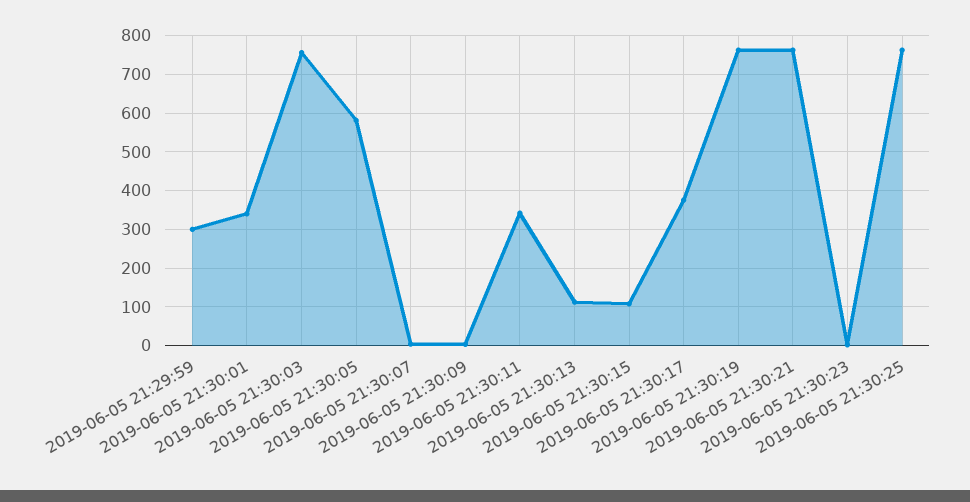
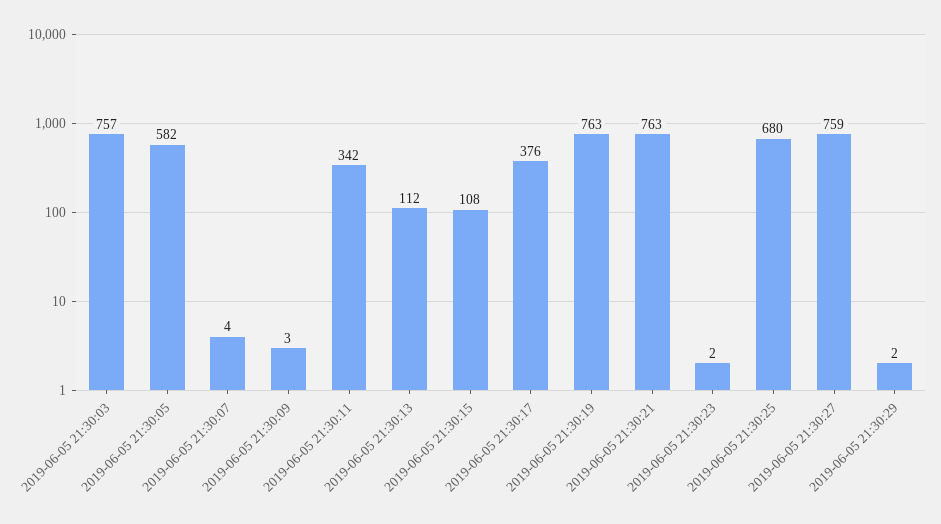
2019-06-05 21:29:59: 300 -> none
2019-06-05 21:30:01: 340 -> none
2019-06-05 21:30:25: 760 -> 680
2019-06-05 21:30:27: none -> 759
2019-06-05 21:30:29: none -> 2

